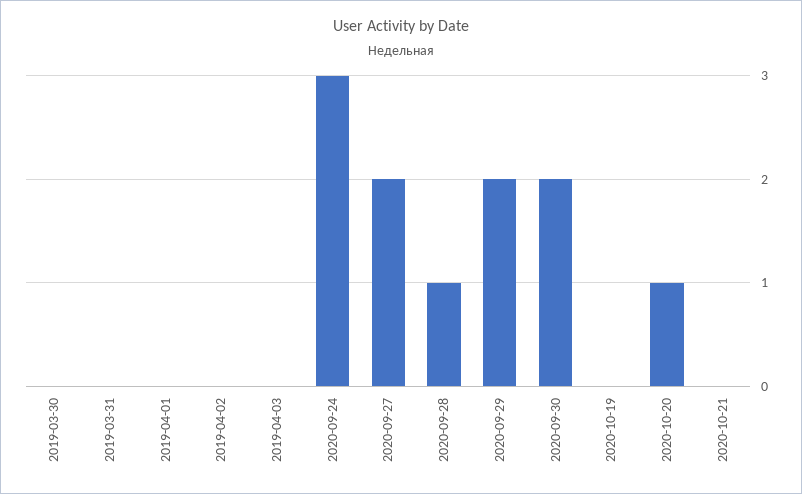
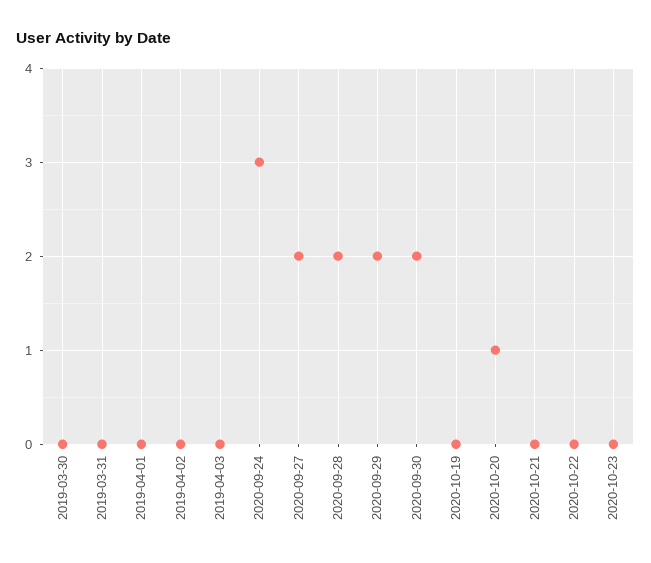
2020-09-28: 1 -> 2
2020-10-22: none -> 0
2020-10-23: none -> 0

